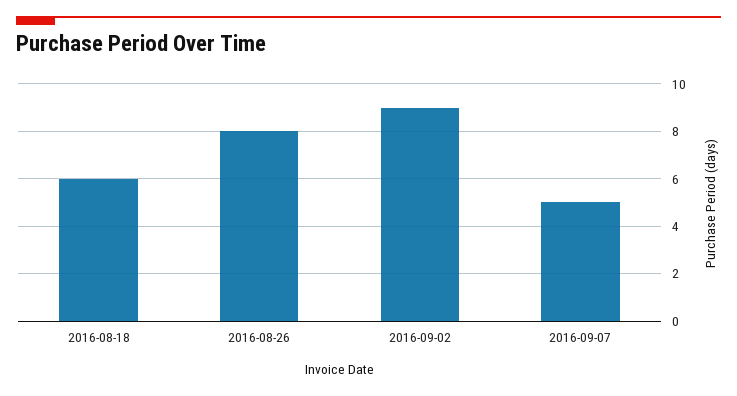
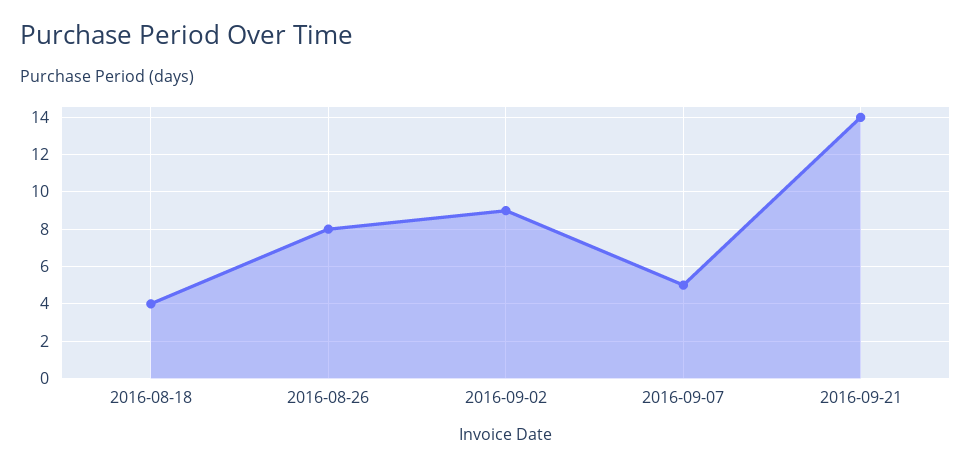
2016-08-18: 6 -> 4
2016-09-21: none -> 14

